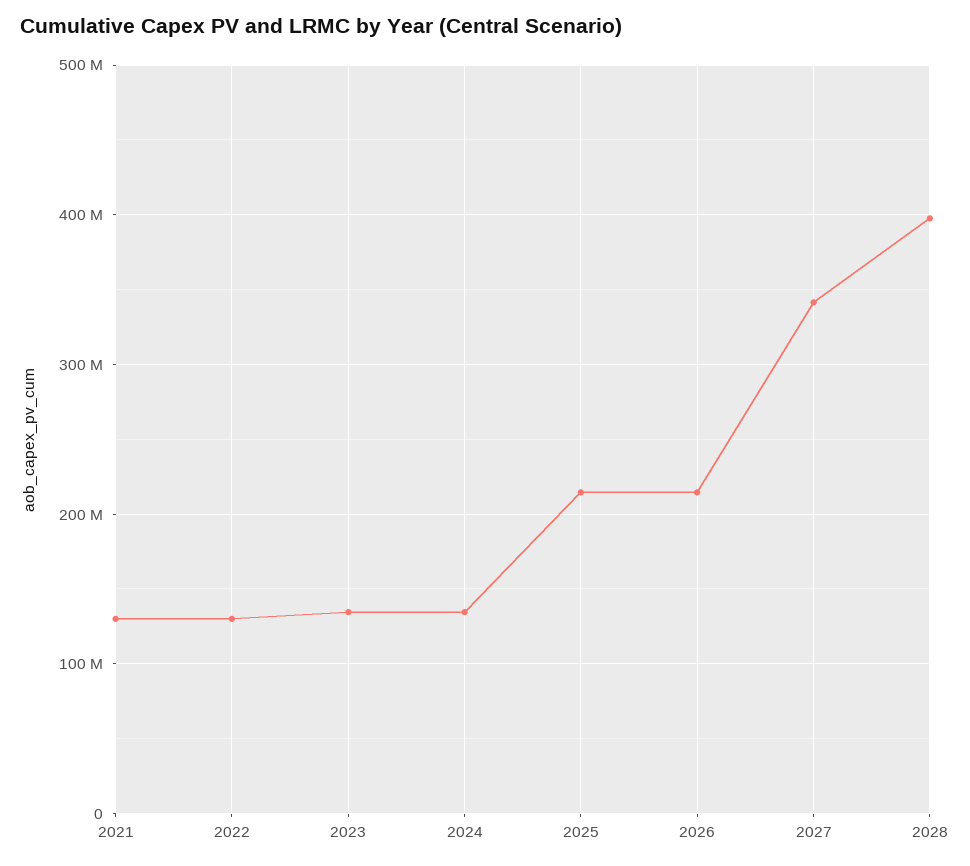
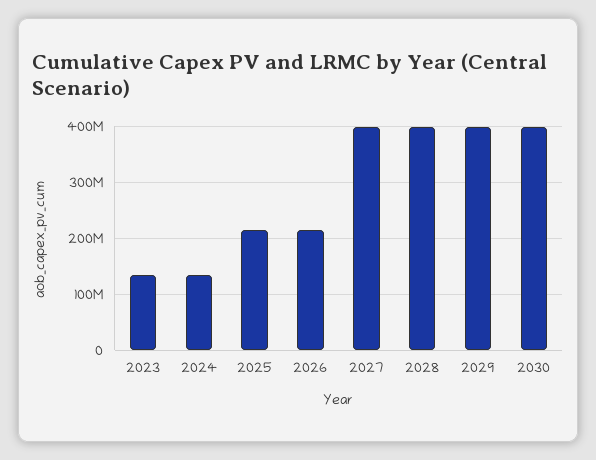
2021: 130000000 -> none
2022: 130000000 -> none
2027: 340000000 -> 400000000
2029: none -> 400000000
2030: none -> 400000000

